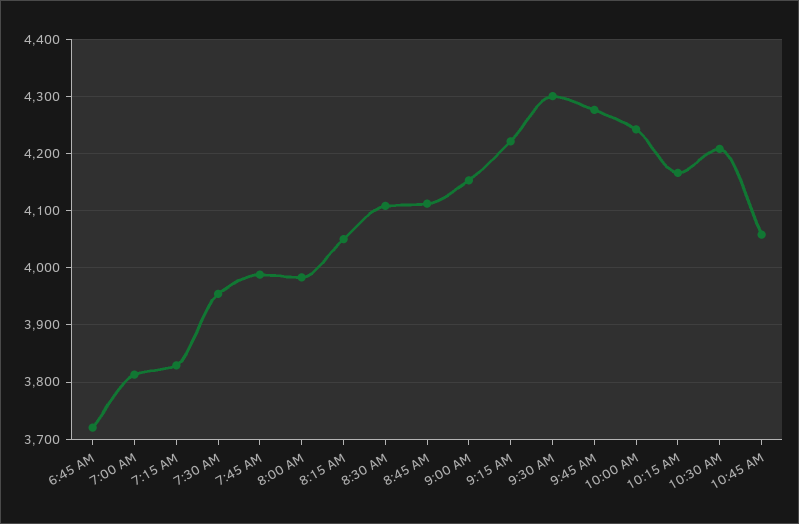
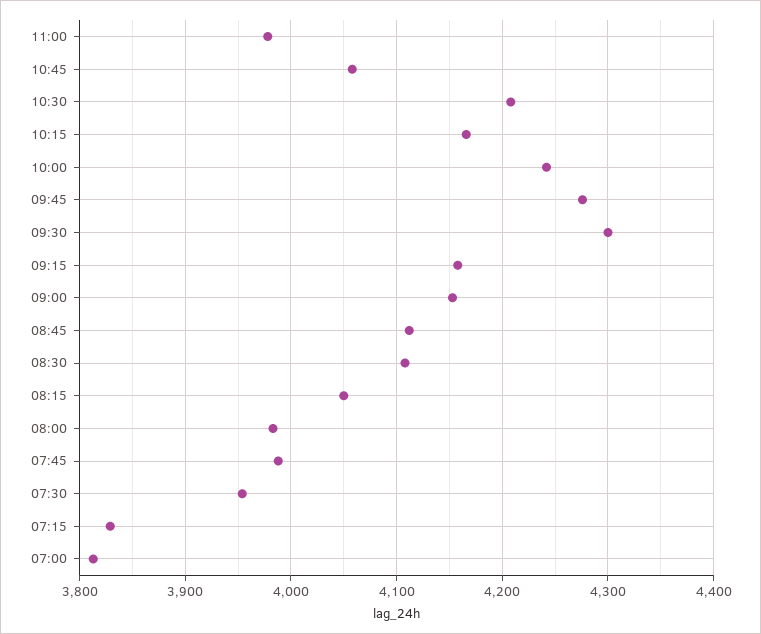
6:45 AM: 3720 -> none
9:15 AM: 4220 -> 4160
11:00: none -> 3980

